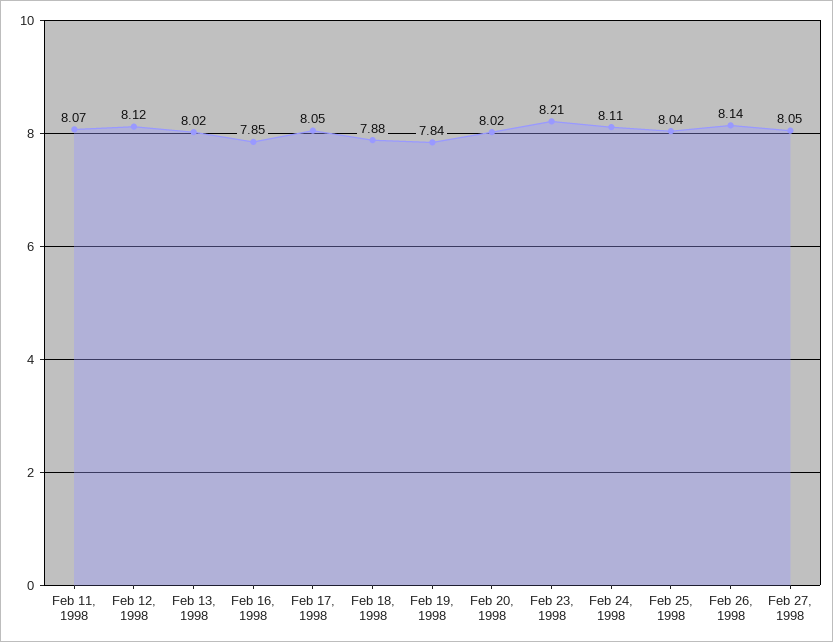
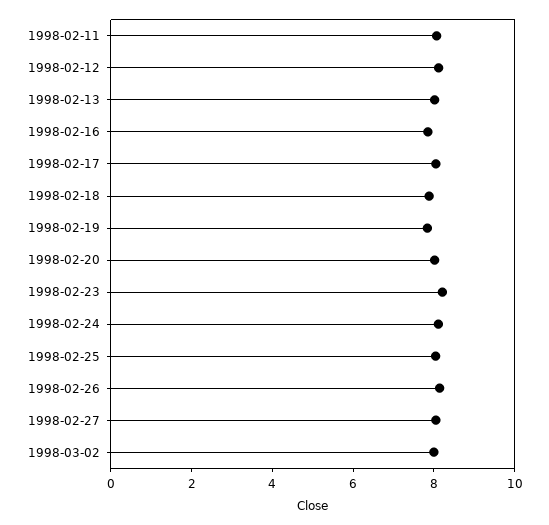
1998-03-02: none -> 8

